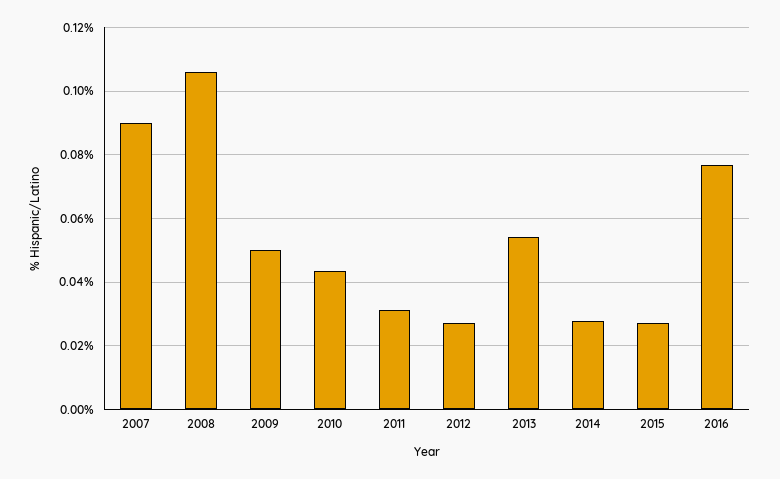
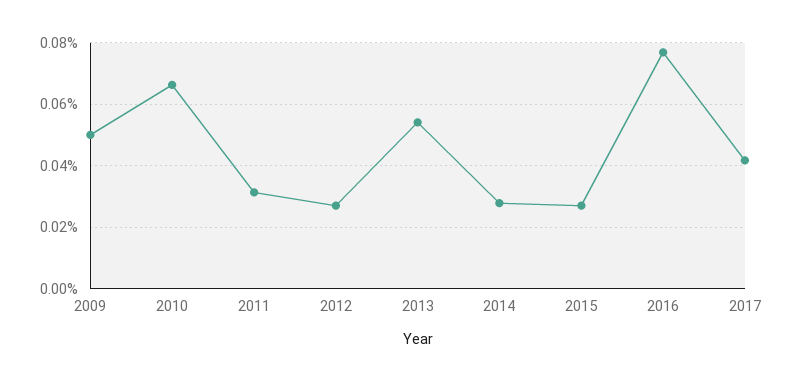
2007: 0.09 -> none
2008: 0.106 -> none
2010: 0.044 -> 0.066
2017: none -> 0.042

